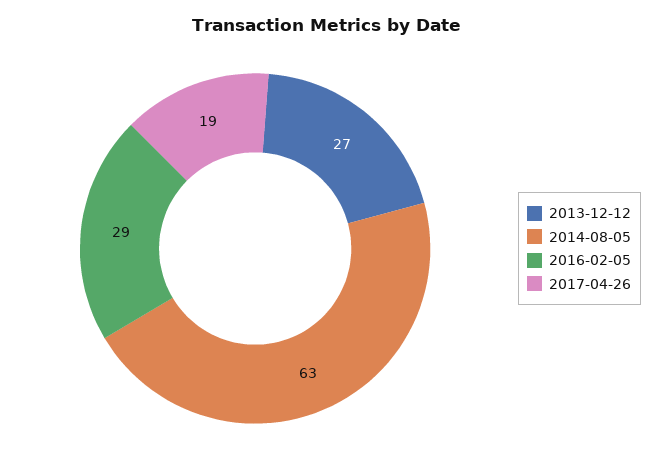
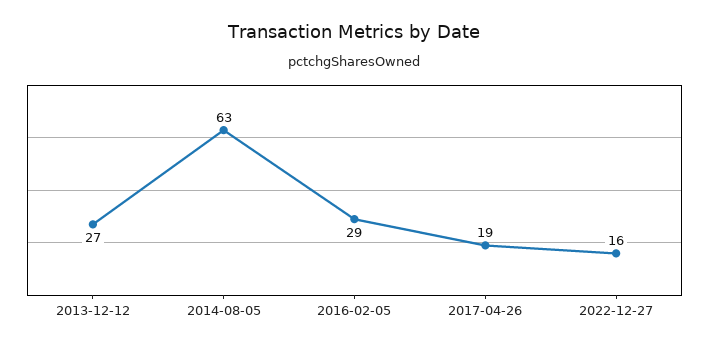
2022-12-27: none -> 16

